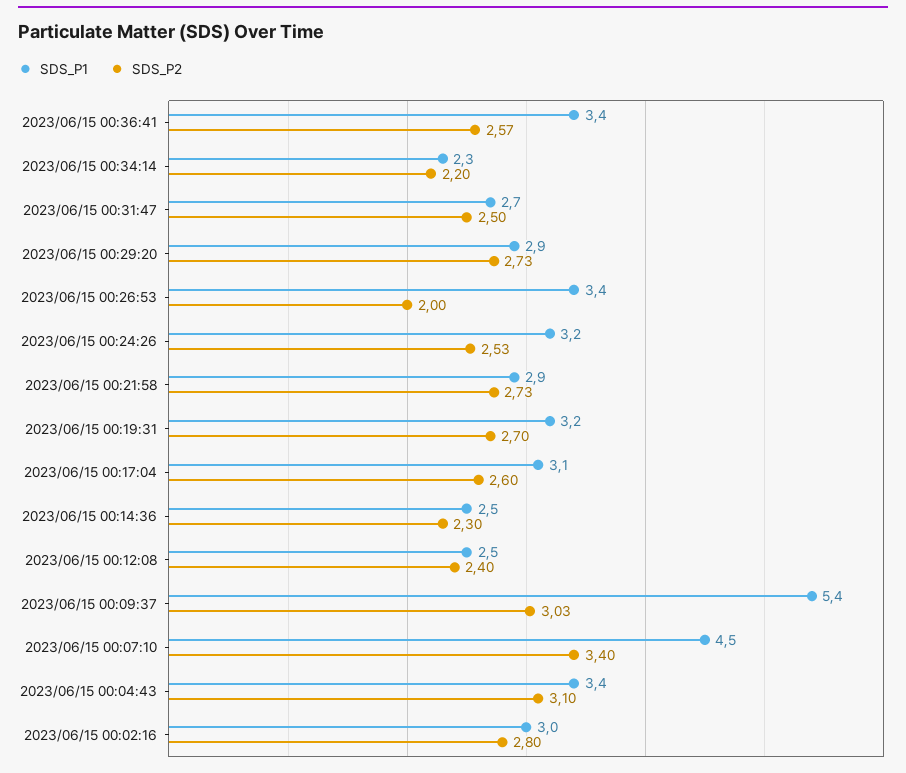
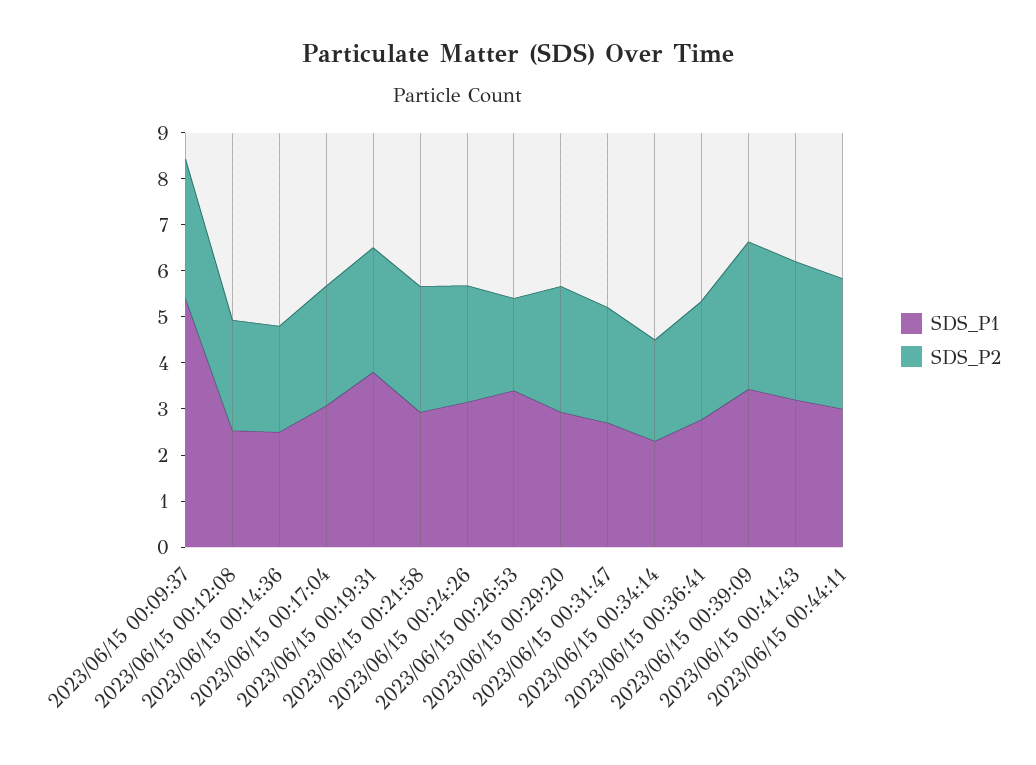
SDS_P1, 2023/06/15 00:36:41: 3.4 -> 2.8
SDS_P1, 2023/06/15 00:19:31: 3.2 -> 3.8
SDS_P1, 2023/06/15 00:07:10: 4.5 -> none
SDS_P2, 2023/06/15 00:07:10: 3.4 -> none
SDS_P1, 2023/06/15 00:04:43: 3.4 -> none
SDS_P2, 2023/06/15 00:04:43: 3.1 -> none
SDS_P1, 2023/06/15 00:02:16: 3 -> none
SDS_P2, 2023/06/15 00:02:16: 2.8 -> none
SDS_P1, 2023/06/15 00:39:09: none -> 3.4
SDS_P2, 2023/06/15 00:39:09: none -> 3.2
SDS_P1, 2023/06/15 00:41:43: none -> 3.2
SDS_P2, 2023/06/15 00:41:43: none -> 3
SDS_P1, 2023/06/15 00:44:11: none -> 3
SDS_P2, 2023/06/15 00:44:11: none -> 2.8

